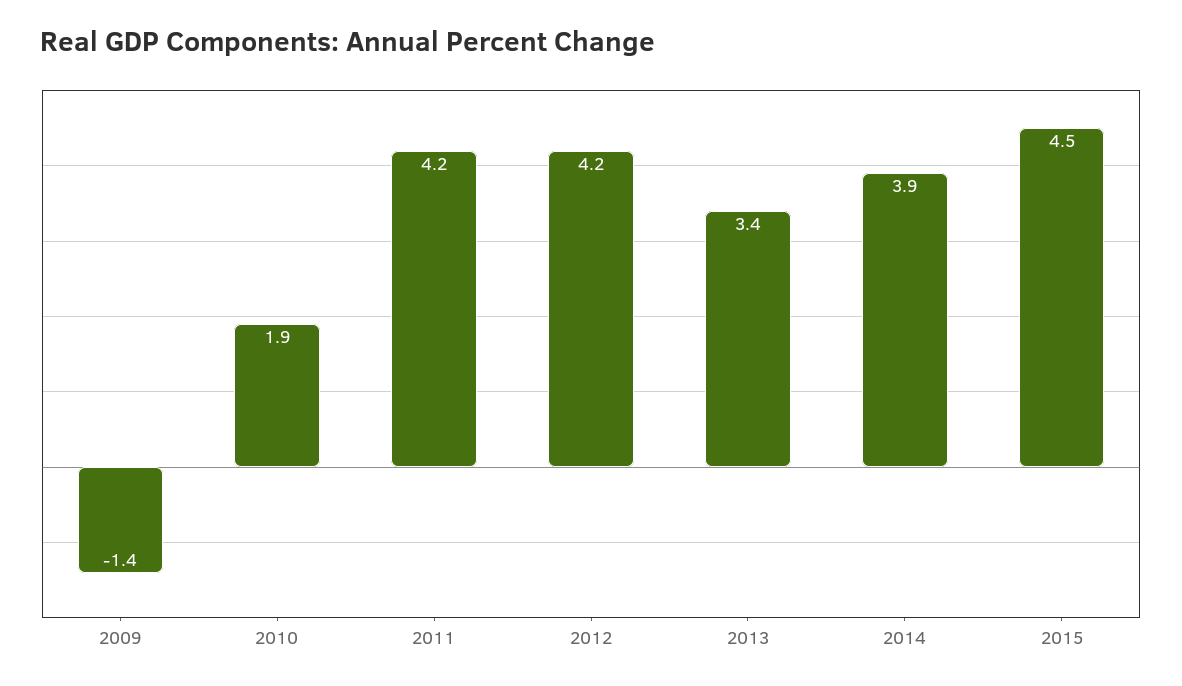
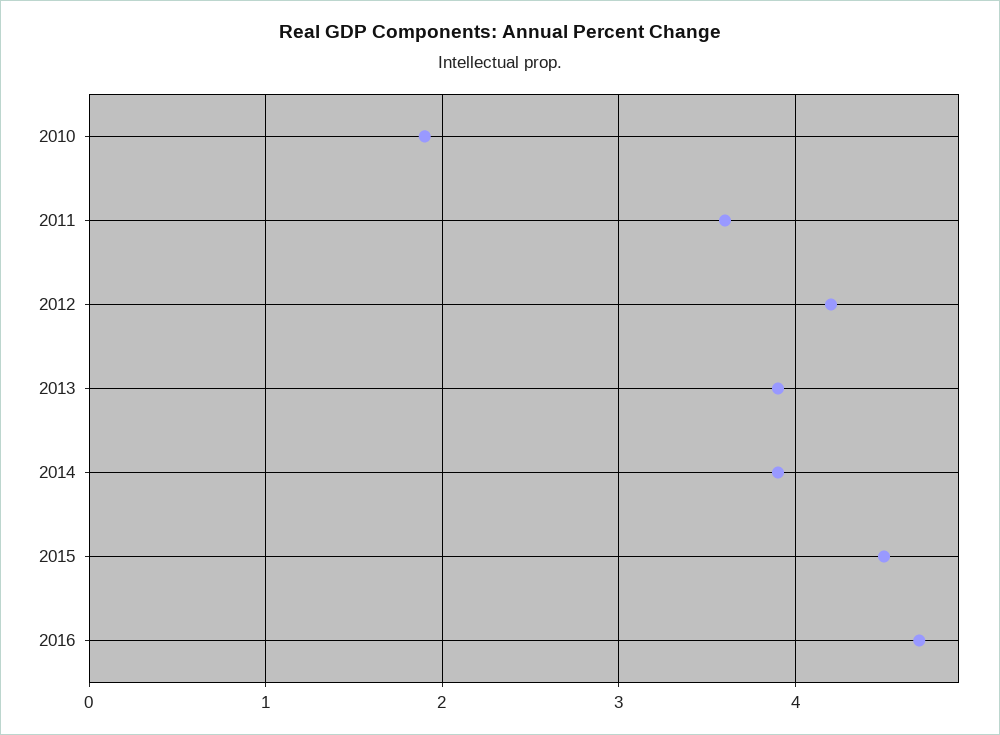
2009: -1.4 -> none
2011: 4.2 -> 3.6
2013: 3.4 -> 3.9
2016: none -> 4.7

